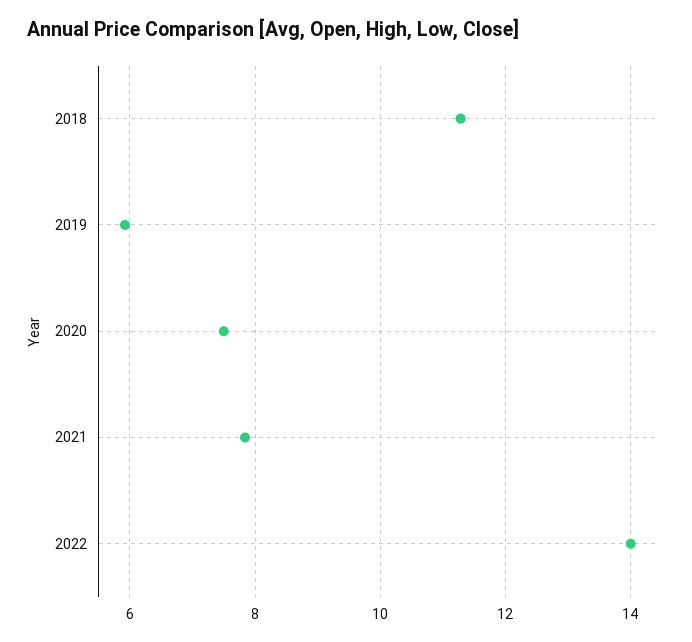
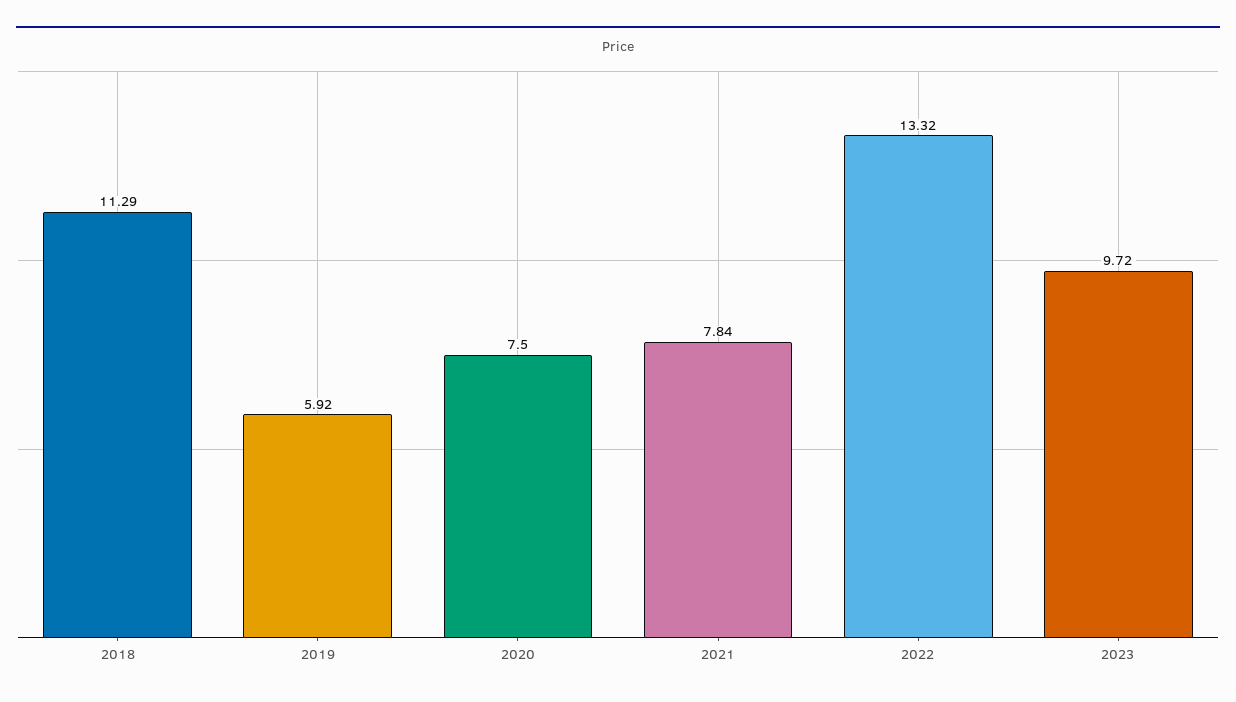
2022: 14 -> 13.32
2023: none -> 9.72

